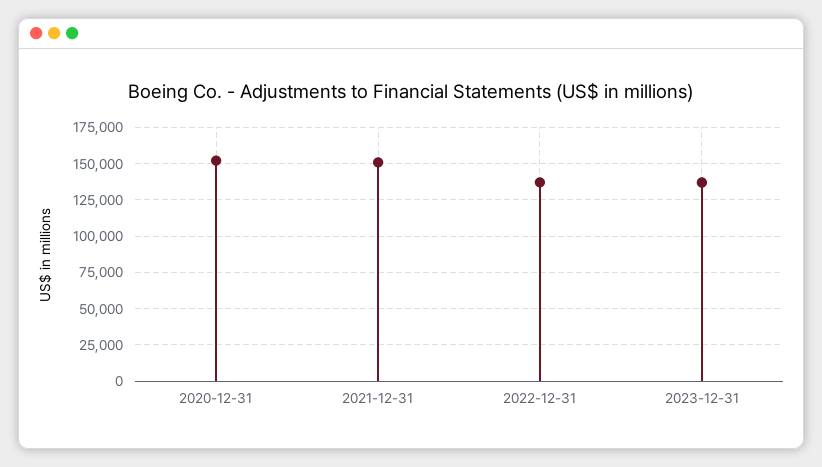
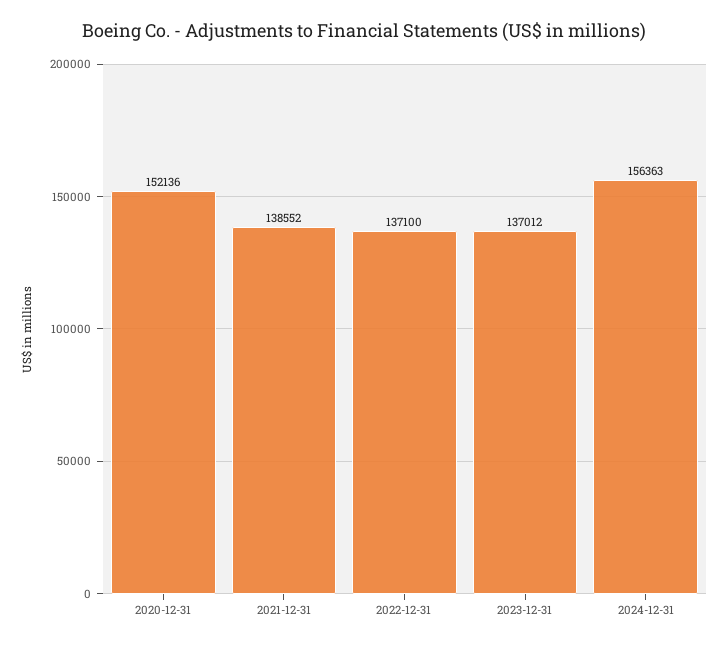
2021-12-31: 150000 -> 138552
2024-12-31: none -> 156363

